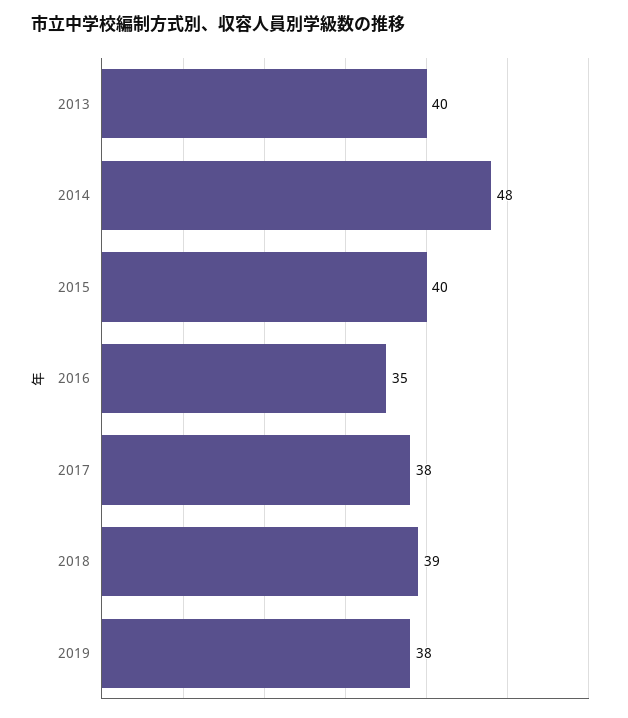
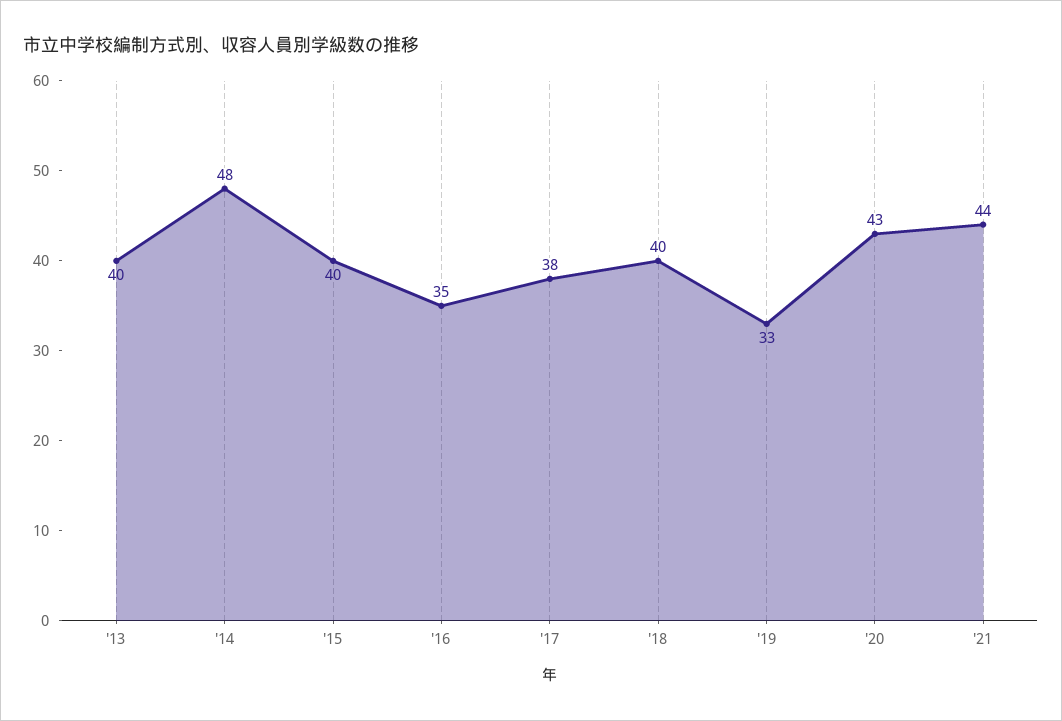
2018: 39 -> 40
2019: 38 -> 33
'20: none -> 43
'21: none -> 44

